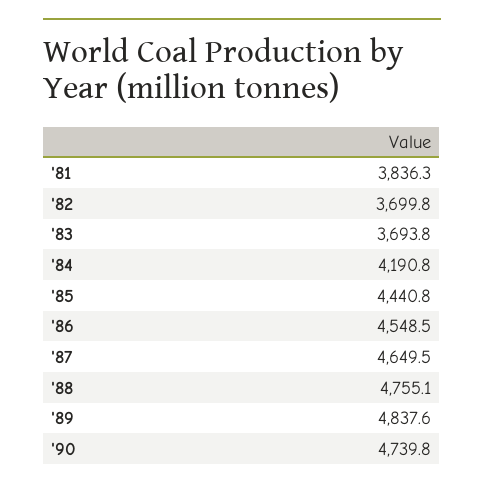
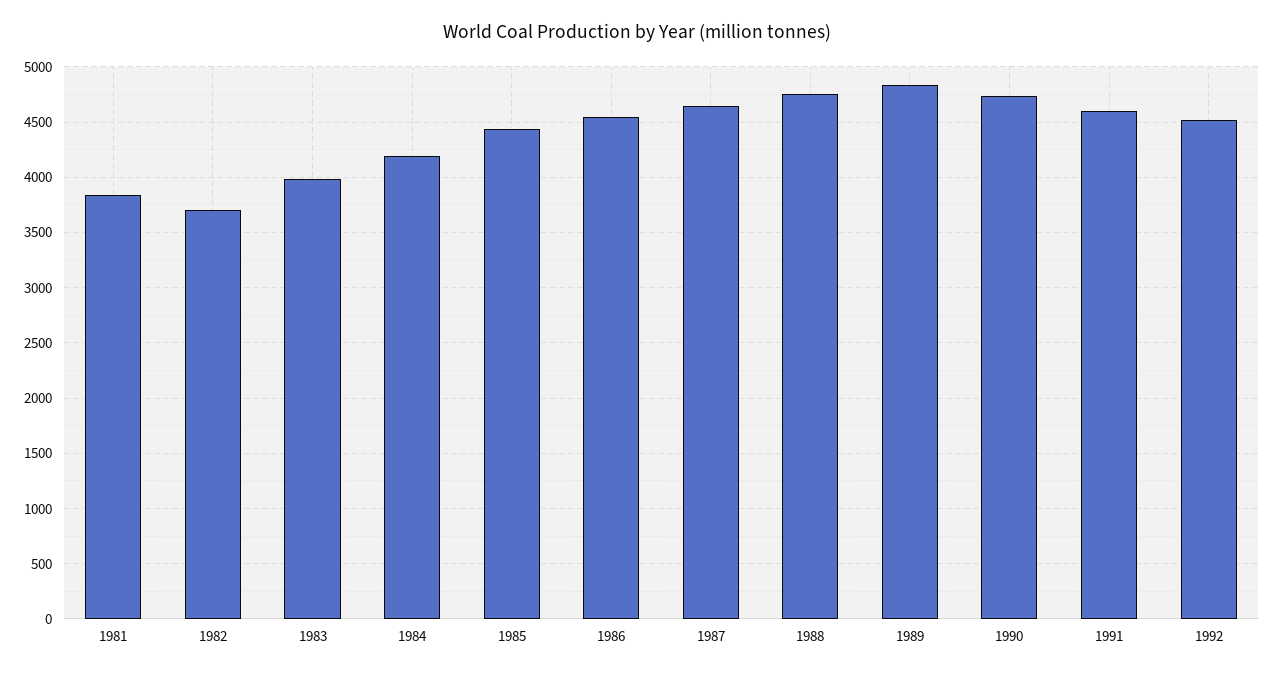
'83: 3693.8 -> 4000
1991: none -> 4600
1992: none -> 4500

